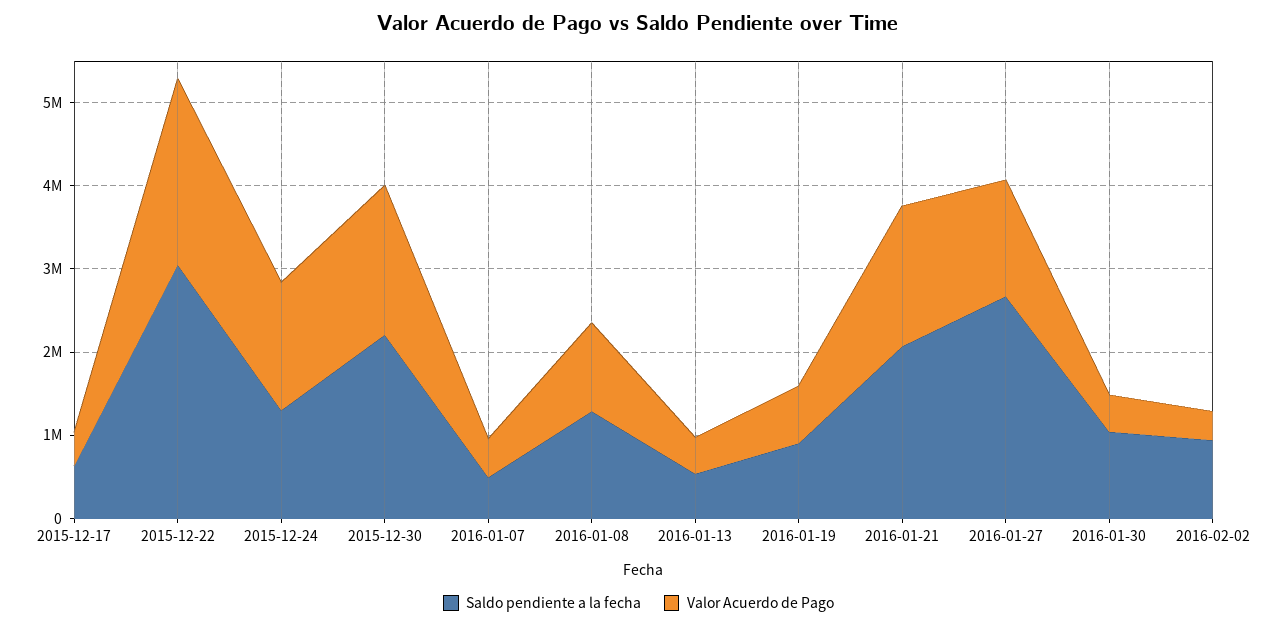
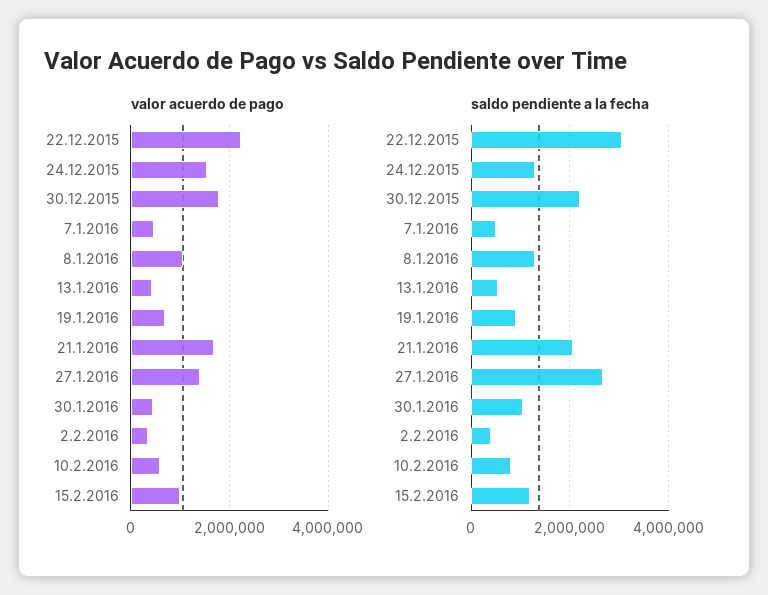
Saldo pendiente a la fecha, 2015-12-17: 600000 -> none
Valor Acuerdo de Pago, 2015-12-17: 400000 -> none
Saldo pendiente a la fecha, 2016-02-02: 1000000 -> 400000
Valor Acuerdo de Pago, 10.2.2016: none -> 600000
Valor Acuerdo de Pago, 15.2.2016: none -> 1000000
Saldo pendiente a la fecha, 10.2.2016: none -> 800000
Saldo pendiente a la fecha, 15.2.2016: none -> 1200000

